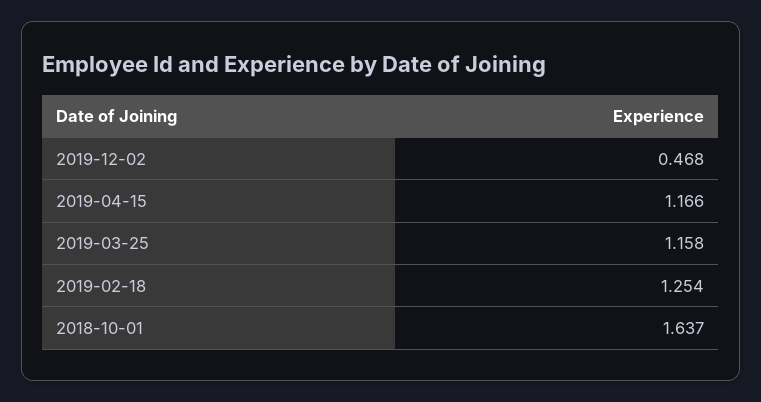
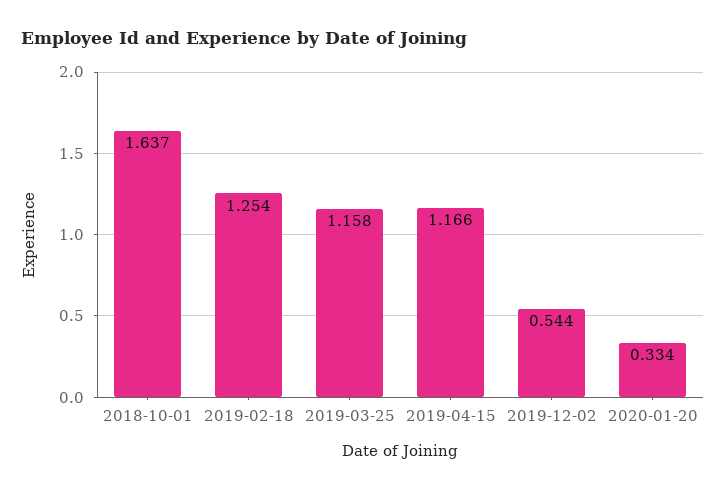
2019-12-02: 0.468 -> 0.544
2020-01-20: none -> 0.334

